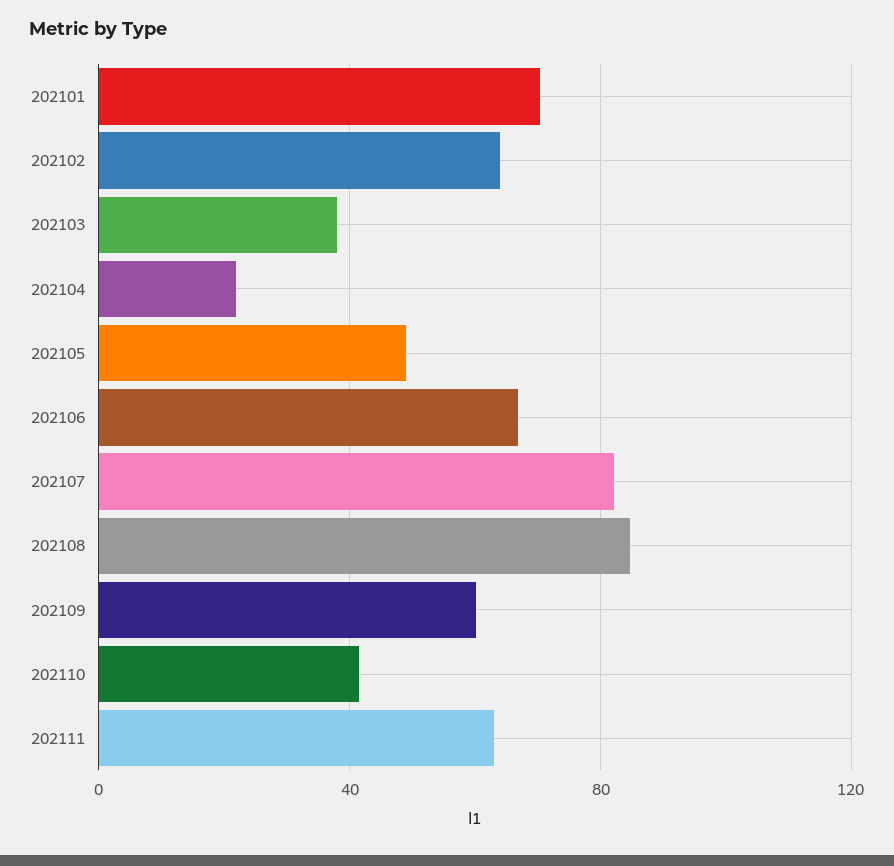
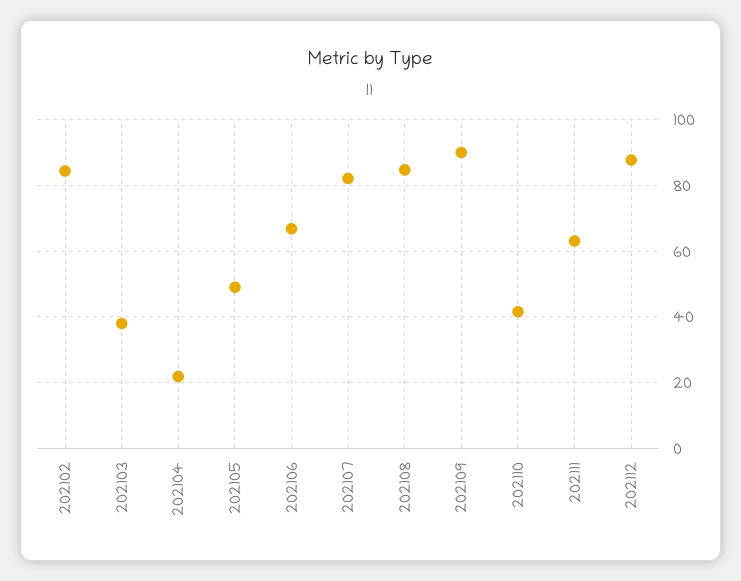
202101: 70 -> none
202102: 65 -> 84
202109: 60 -> 90
202112: none -> 88

